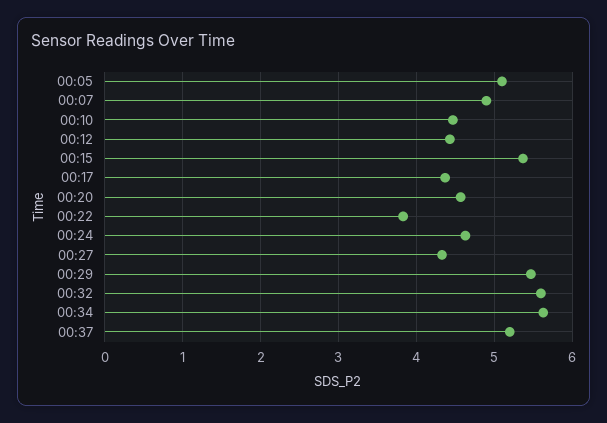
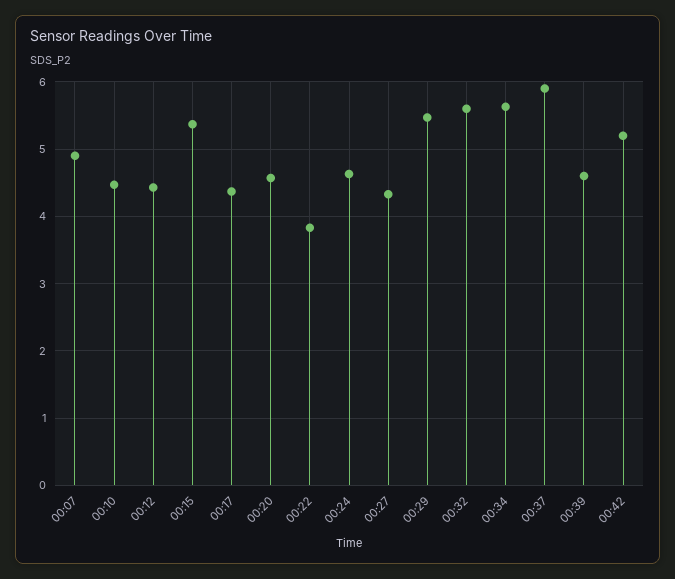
00:05: 5.1 -> none
00:37: 5.2 -> 5.9
00:39: none -> 4.6
00:42: none -> 5.2

